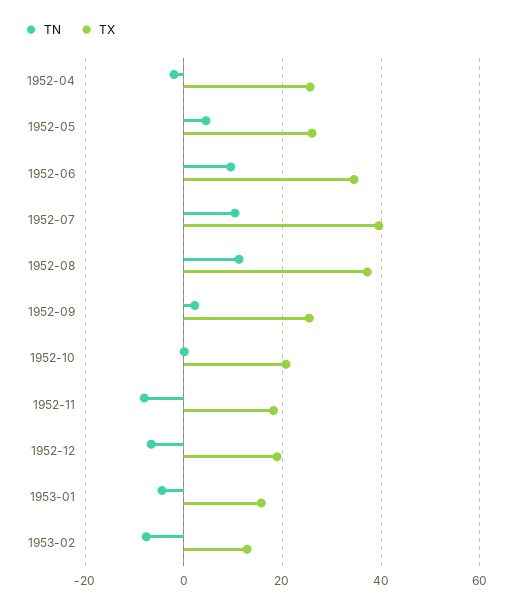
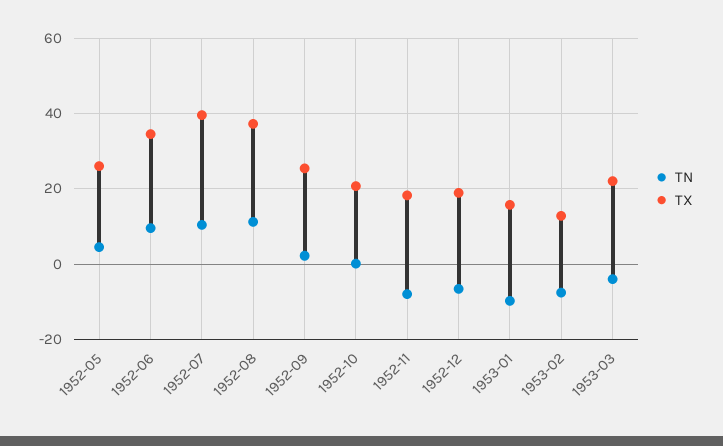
TN, 1952-04: -2 -> none
TX, 1952-04: 26 -> none
TN, 1953-01: -4 -> -10
TN, 1953-03: none -> -4
TX, 1953-03: none -> 22

